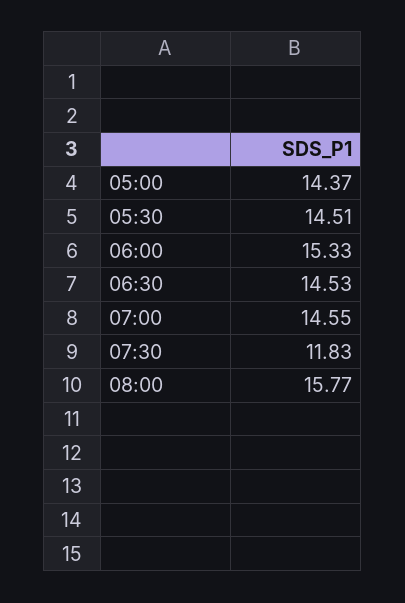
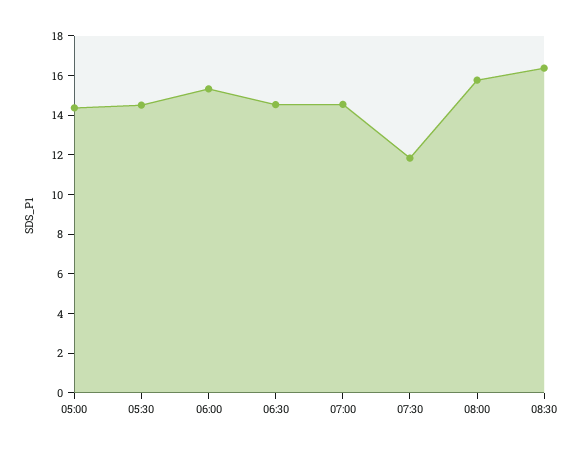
08:30: none -> 16.5

